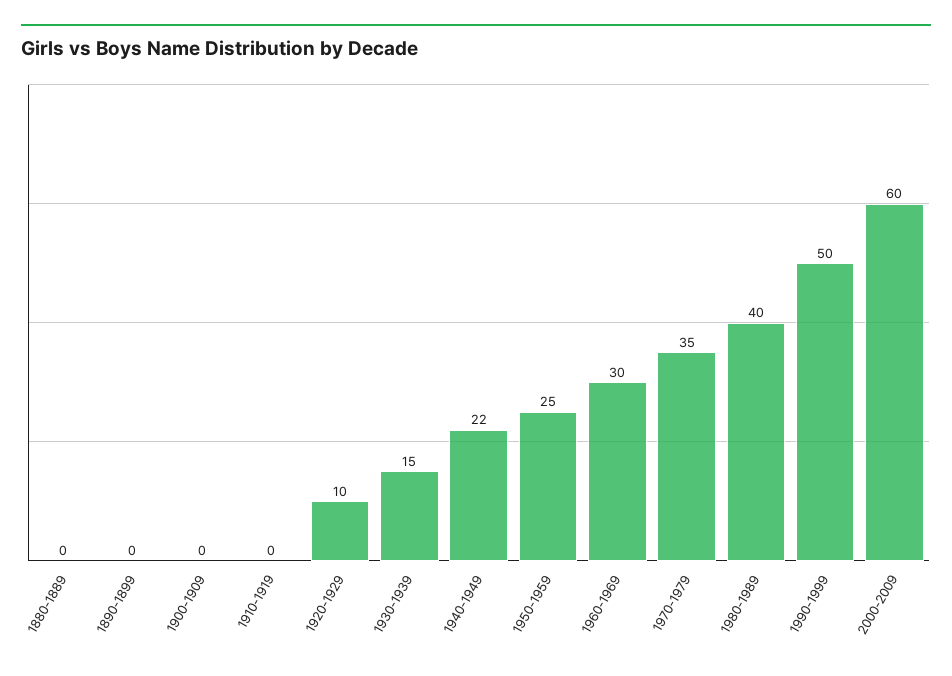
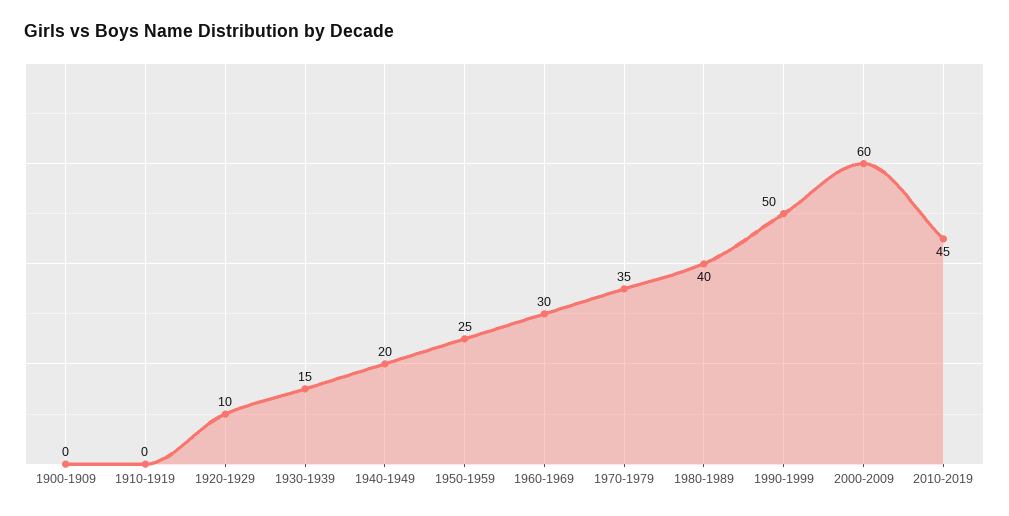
1880-1889: 0 -> none
1890-1899: 0 -> none
1940-1949: 22 -> 20
2010-2019: none -> 45

